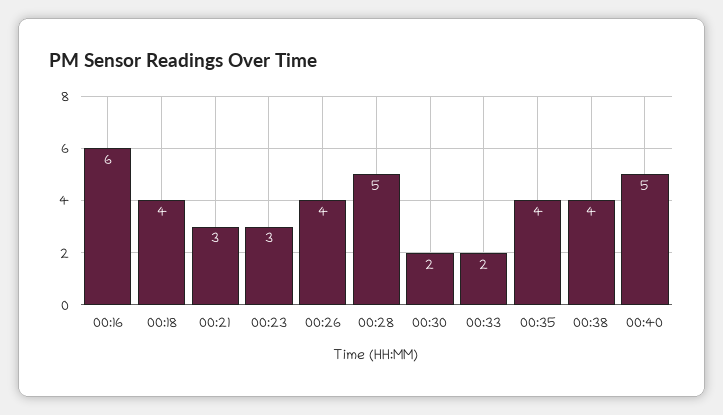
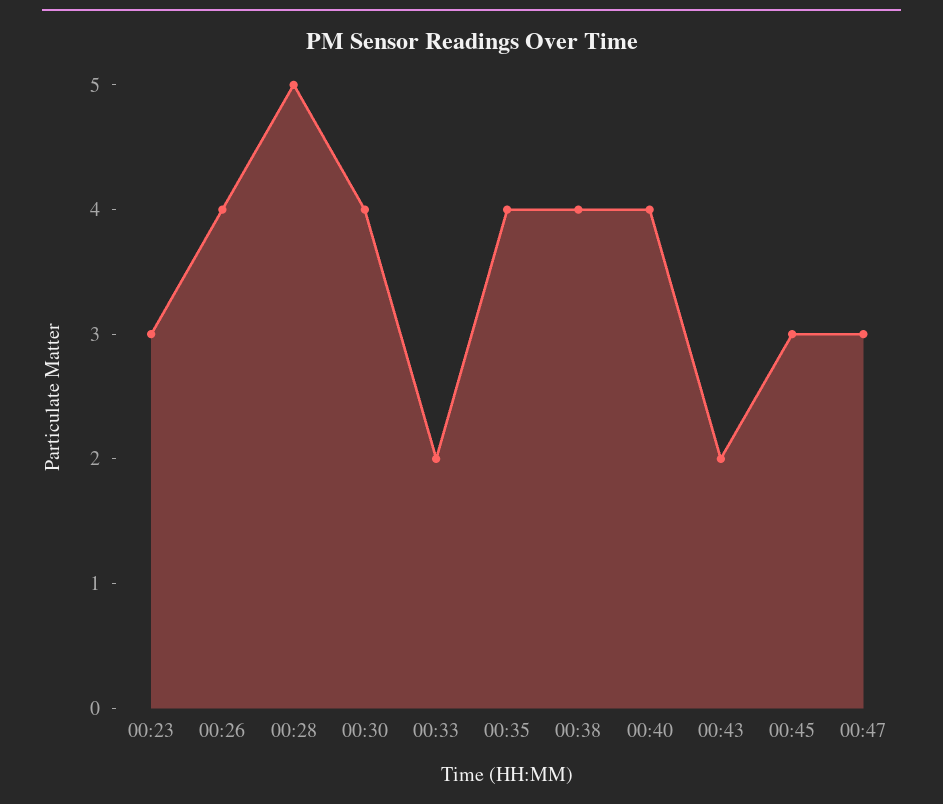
00:16: 6 -> none
00:18: 4 -> none
00:21: 3 -> none
00:30: 2 -> 4
00:40: 5 -> 4
00:43: none -> 2
00:45: none -> 3
00:47: none -> 3

